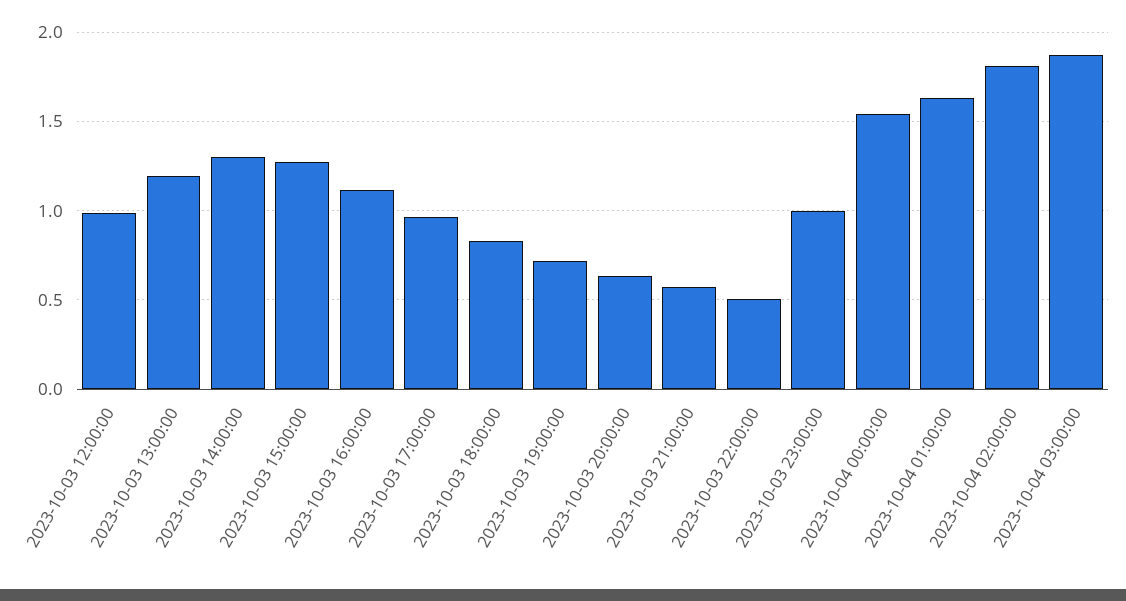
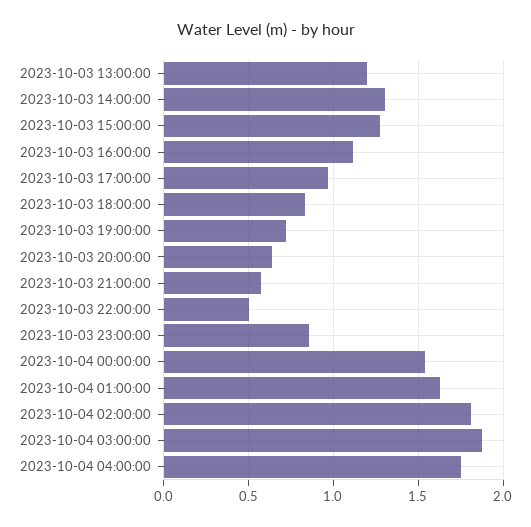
2023-10-03 12:00:00: 1 -> none
2023-10-03 23:00:00: 1 -> 0.85
2023-10-04 04:00:00: none -> 1.75

